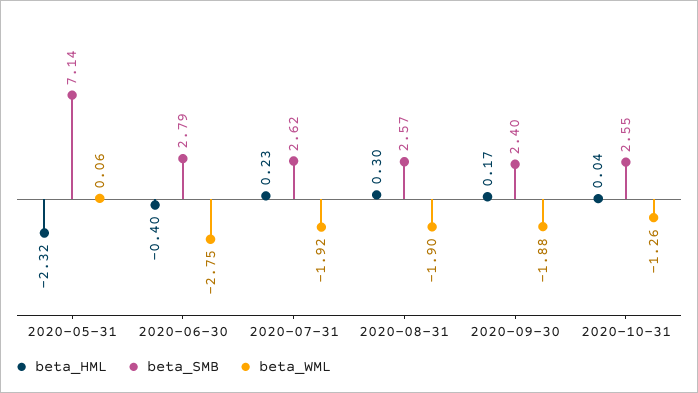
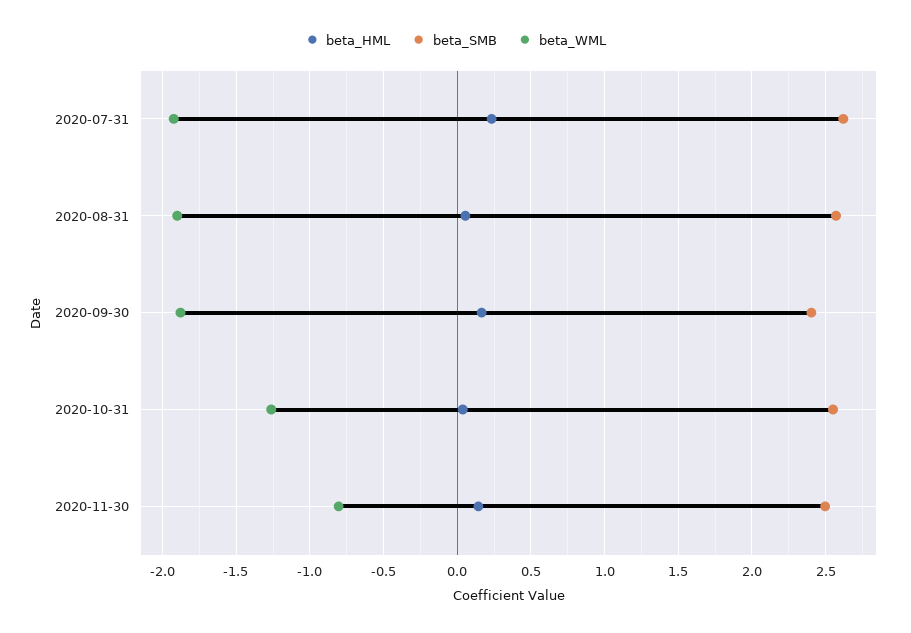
beta_HML, 2020-05-31: -2.32 -> none
beta_SMB, 2020-05-31: 7.14 -> none
beta_WML, 2020-05-31: 0.06 -> none
beta_HML, 2020-06-30: -0.4 -> none
beta_SMB, 2020-06-30: 2.79 -> none
beta_WML, 2020-06-30: -2.75 -> none
beta_HML, 2020-08-31: 0.3 -> 0.05
beta_HML, 2020-11-30: none -> 0.15
beta_SMB, 2020-11-30: none -> 2.5
beta_WML, 2020-11-30: none -> -0.8

